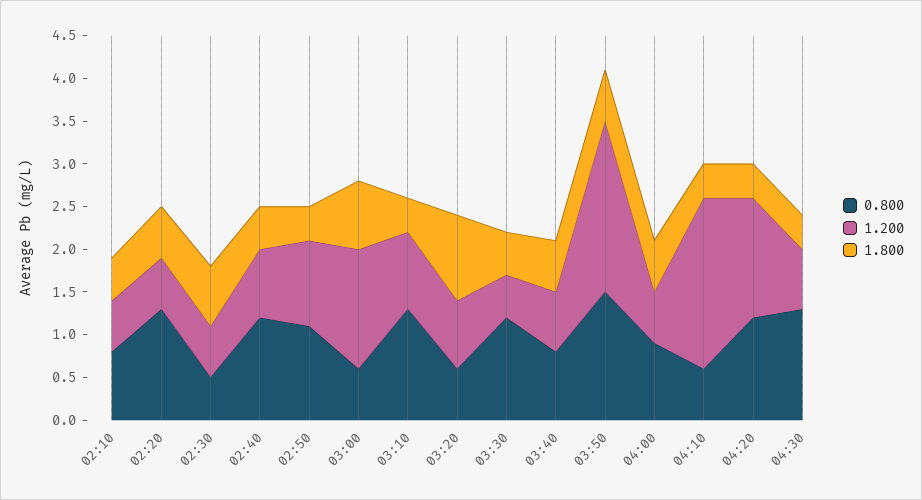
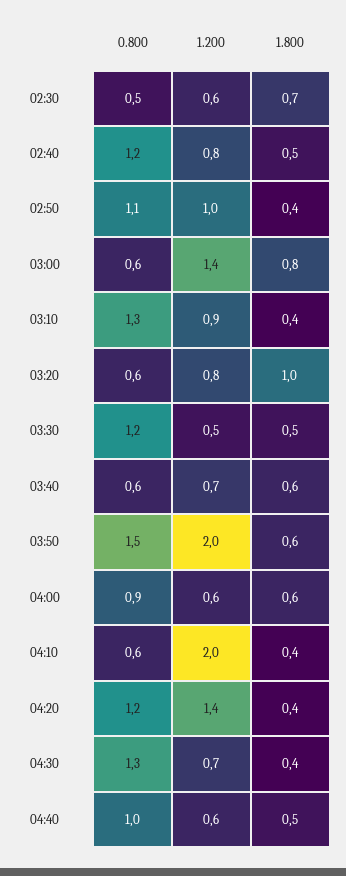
0.800, 02:10: 0.8 -> none
1.200, 02:10: 0.6 -> none
1.800, 02:10: 0.5 -> none
0.800, 02:20: 1.3 -> none
1.200, 02:20: 0.6 -> none
1.800, 02:20: 0.6 -> none
0.800, 03:40: 0.8 -> 0.6
0.800, 04:40: none -> 1
1.200, 04:40: none -> 0.6
1.800, 04:40: none -> 0.5

